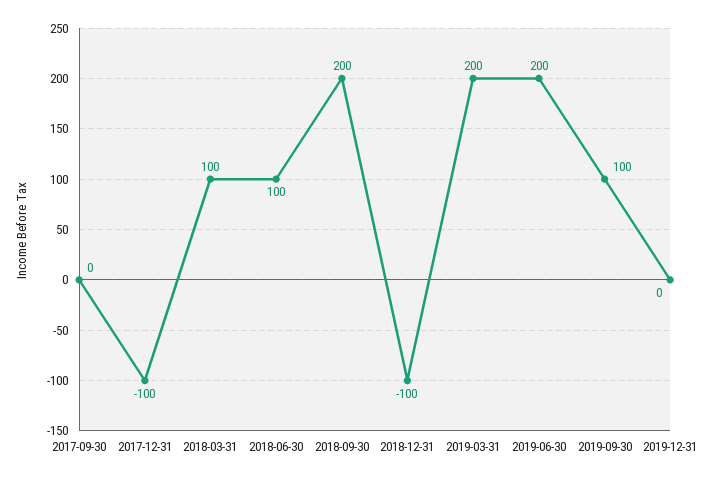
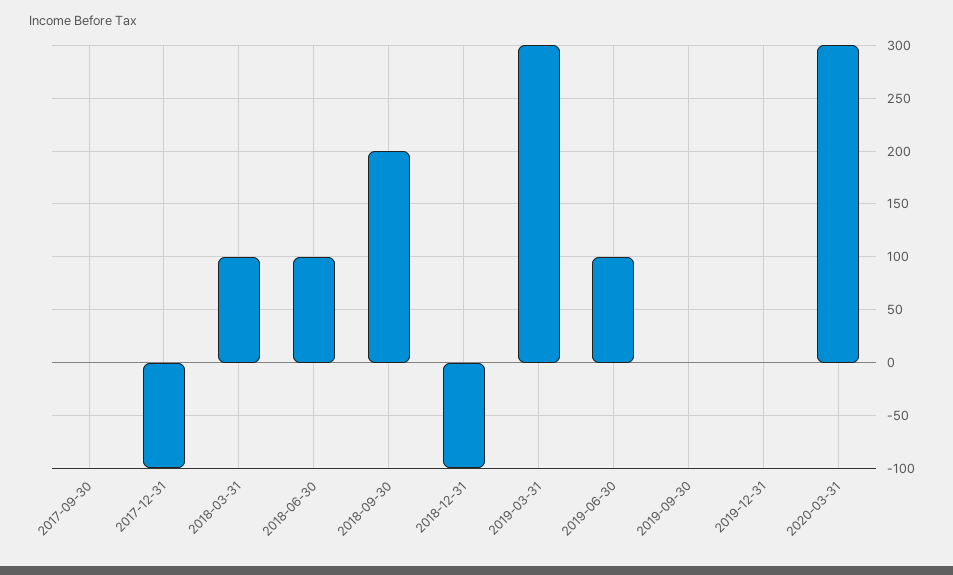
2019-03-31: 200 -> 300
2019-06-30: 200 -> 100
2019-09-30: 100 -> 0
2020-03-31: none -> 300

